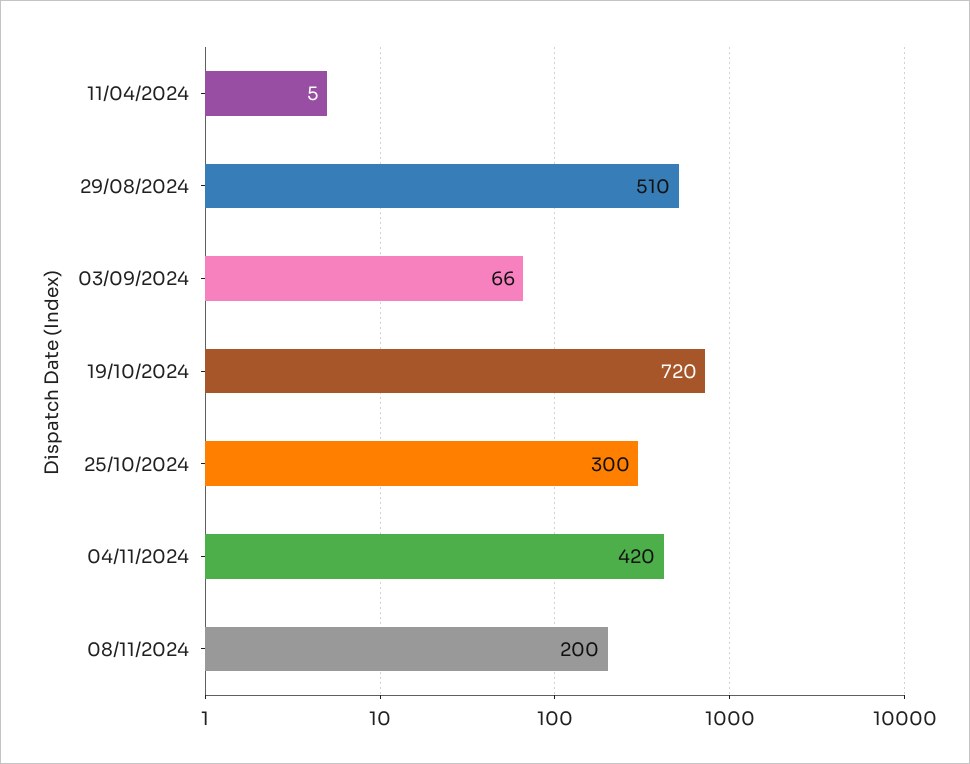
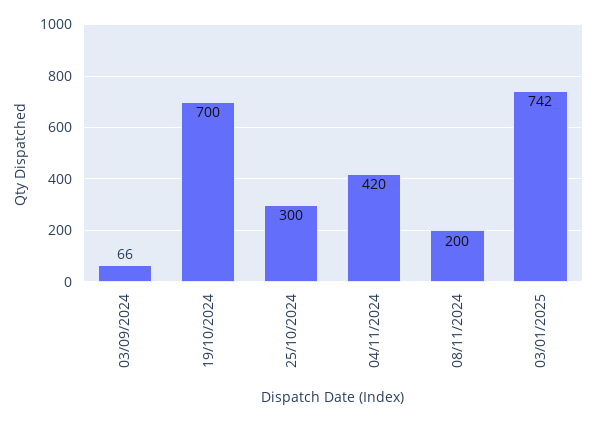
11/04/2024: 5 -> none
29/08/2024: 510 -> none
19/10/2024: 720 -> 700
03/01/2025: none -> 742

